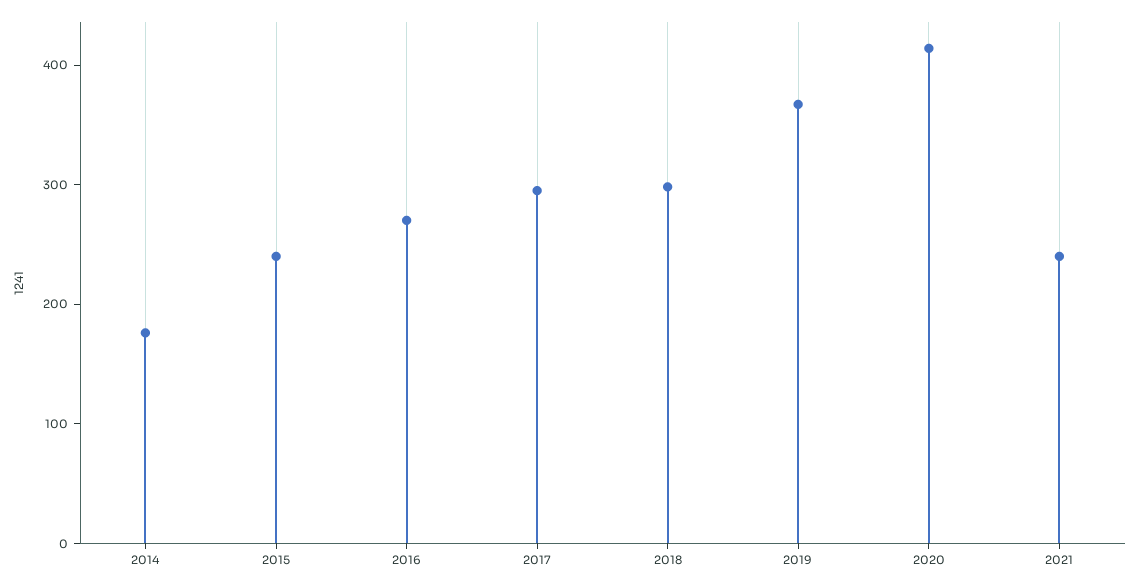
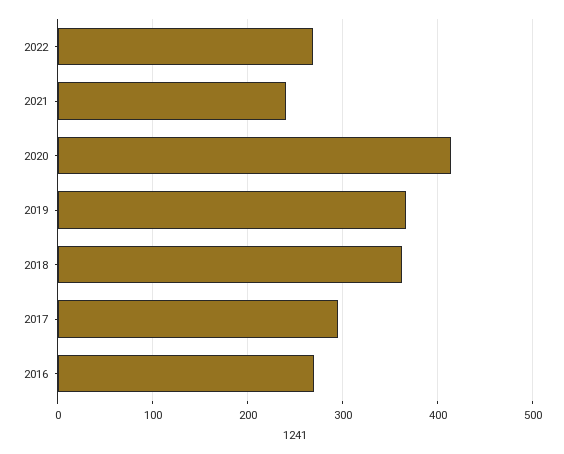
2014: 180 -> none
2015: 240 -> none
2018: 300 -> 360
2022: none -> 270

